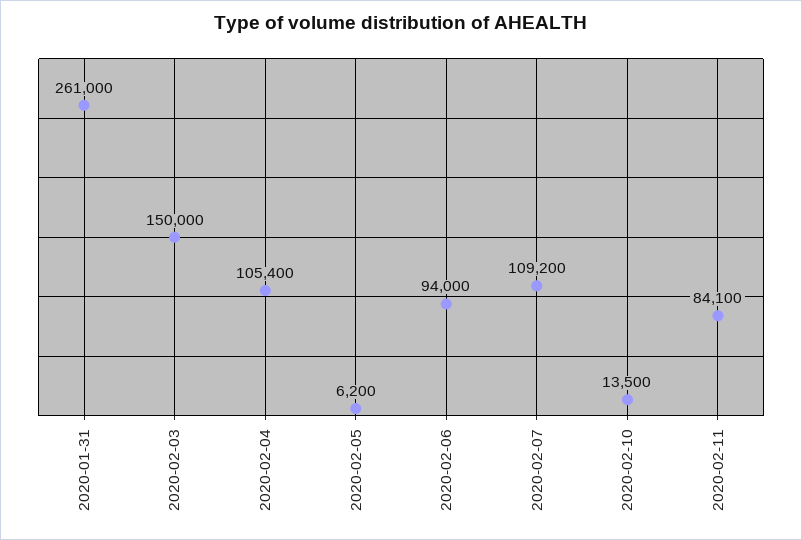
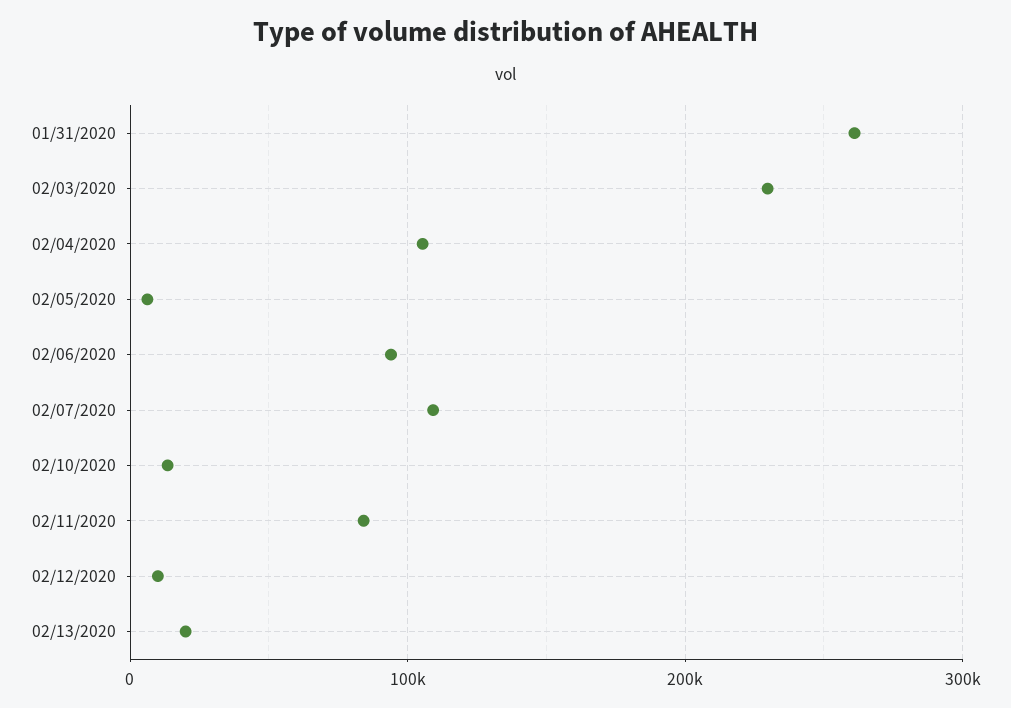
2020-02-03: 150000 -> 230000
02/12/2020: none -> 10000
02/13/2020: none -> 20000

